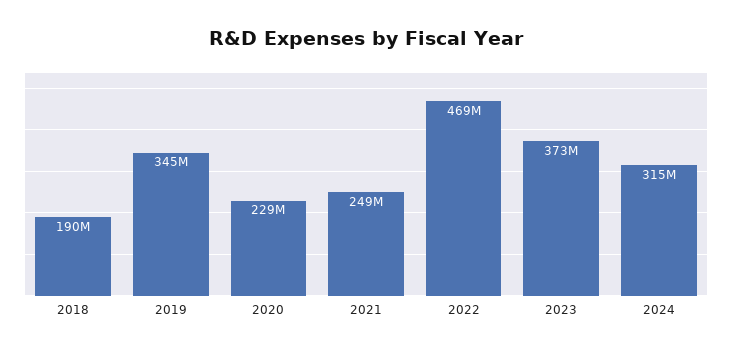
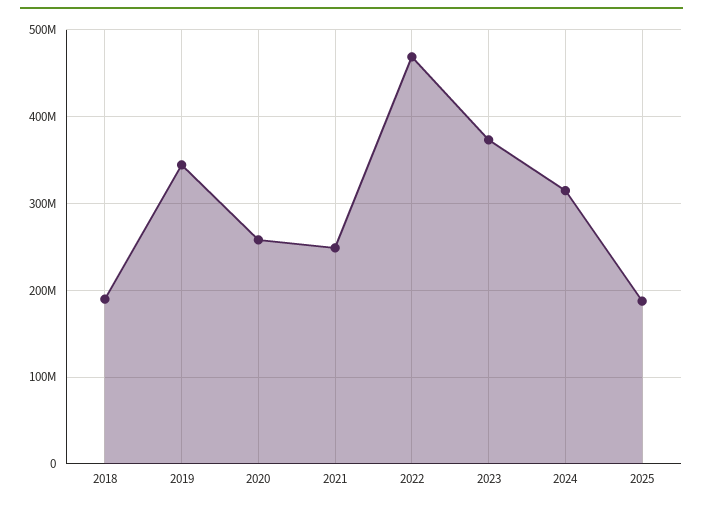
2020: 229000000 -> 260000000
2025: none -> 190000000

